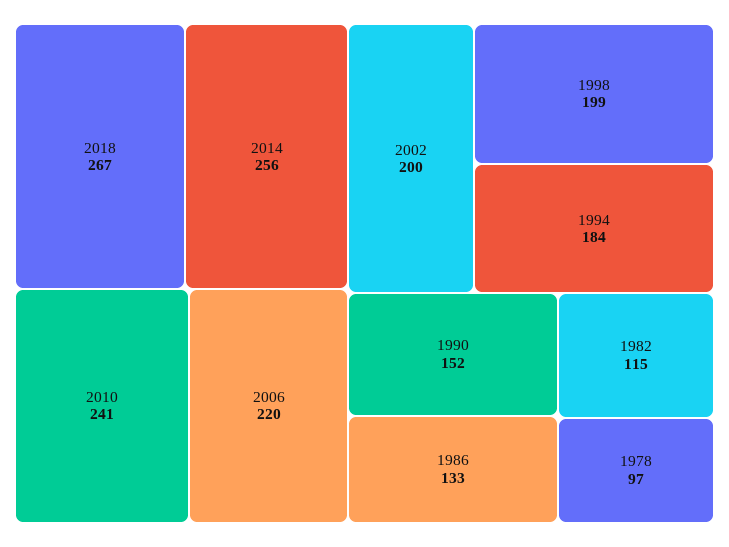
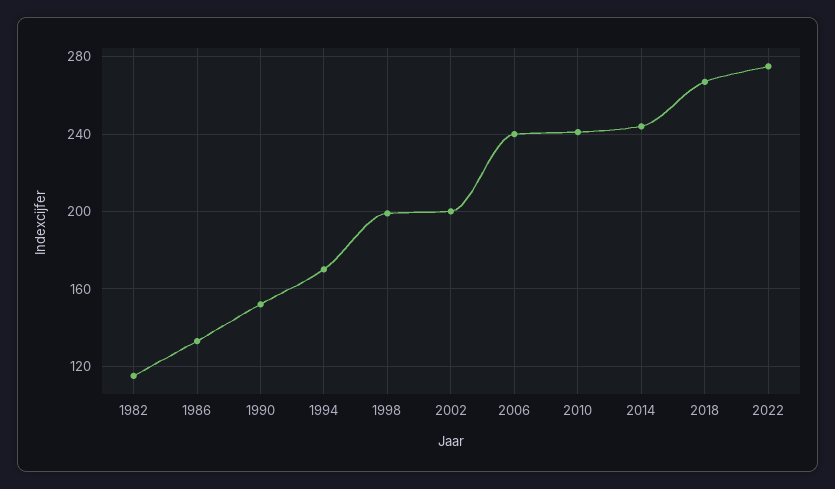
2014: 256 -> 245
2006: 220 -> 240
1994: 184 -> 170
1978: 97 -> none
2022: none -> 275

